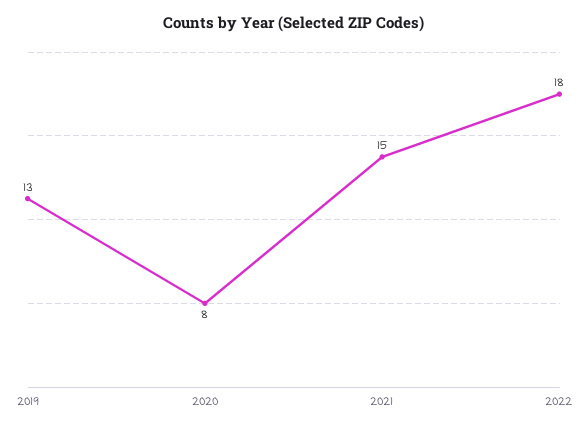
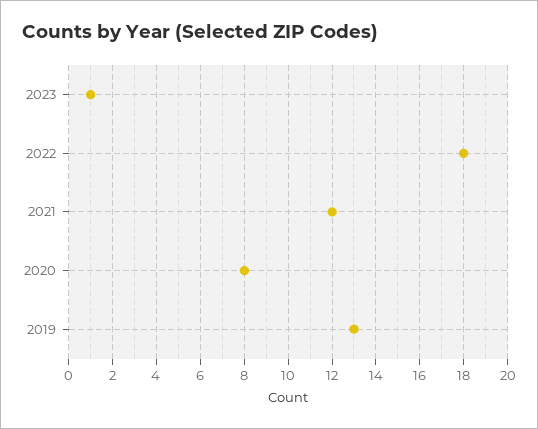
2021: 15 -> 12
2023: none -> 1

